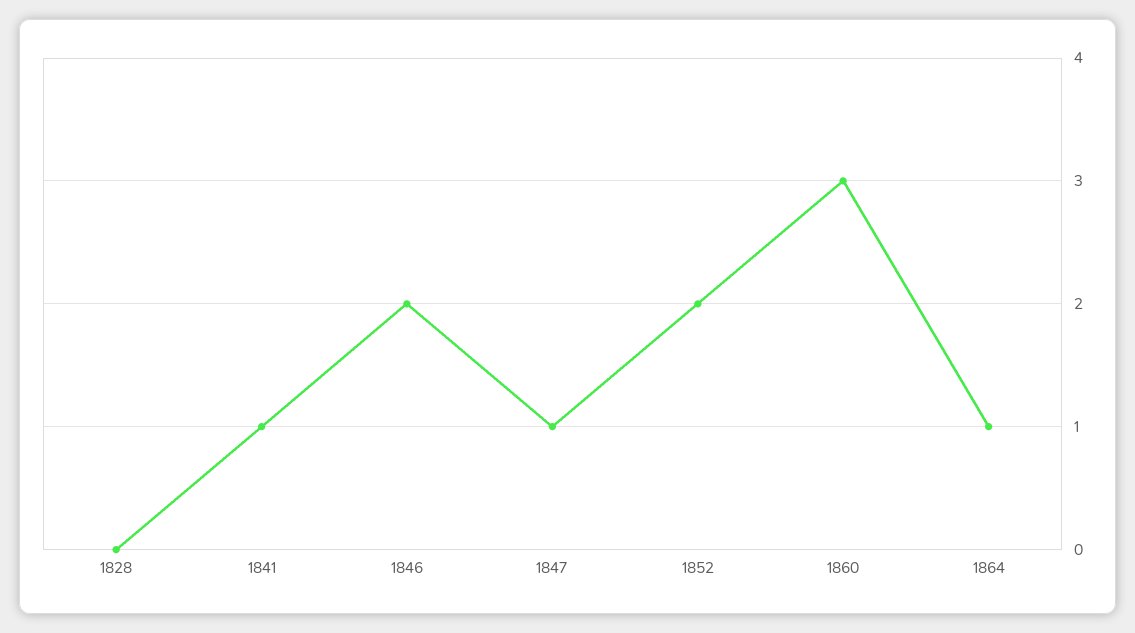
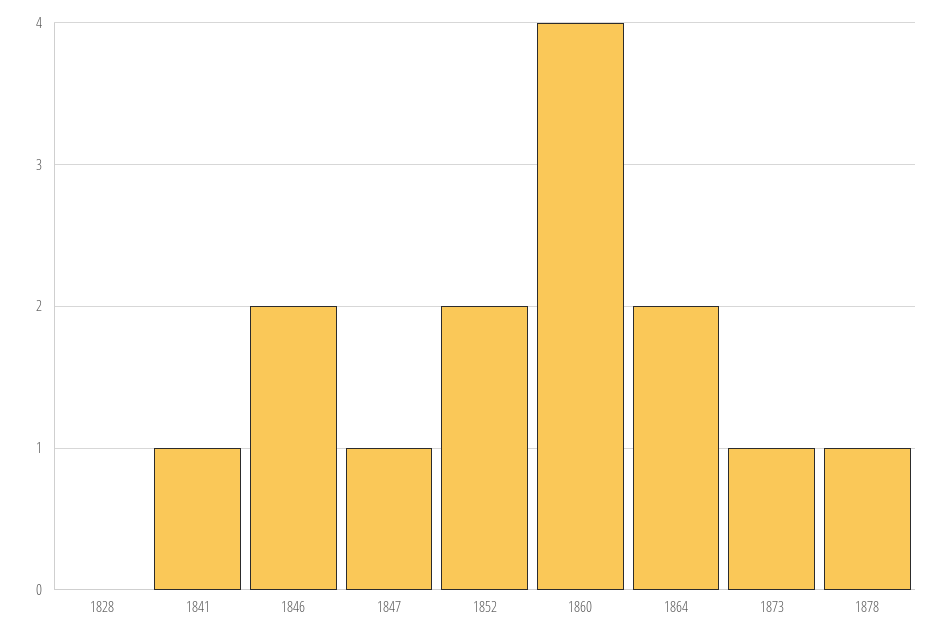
1860: 3 -> 4
1864: 1 -> 2
1873: none -> 1
1878: none -> 1

